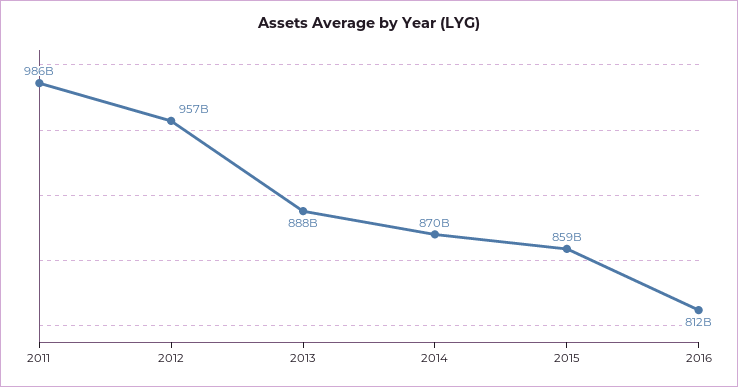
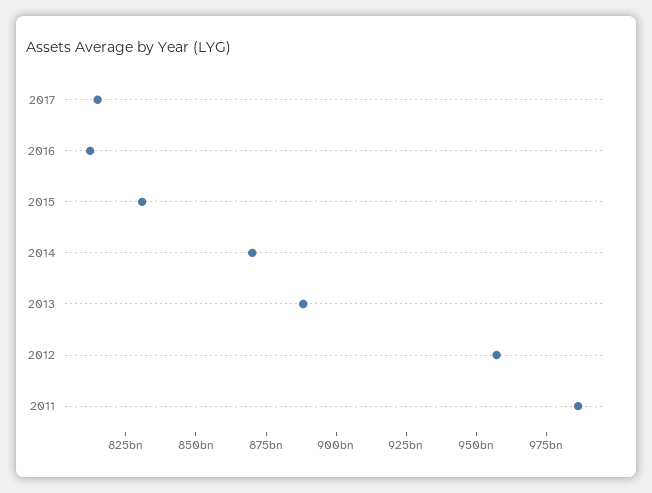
2015: 859000000000 -> 830000000000
2017: none -> 815000000000

